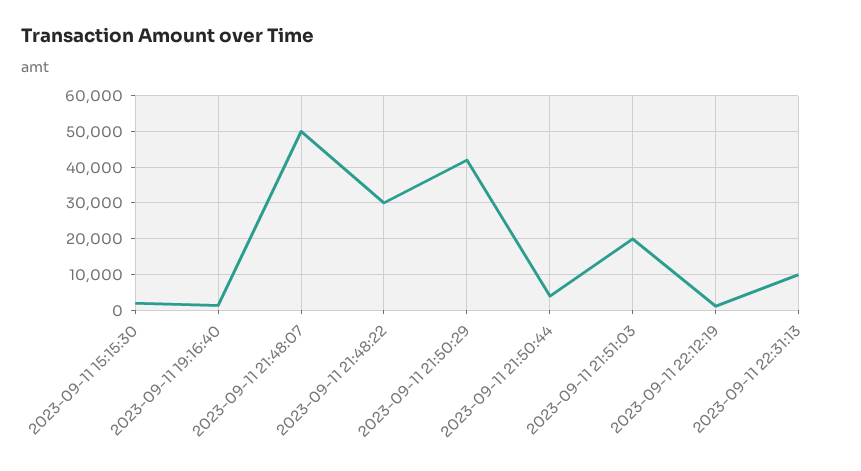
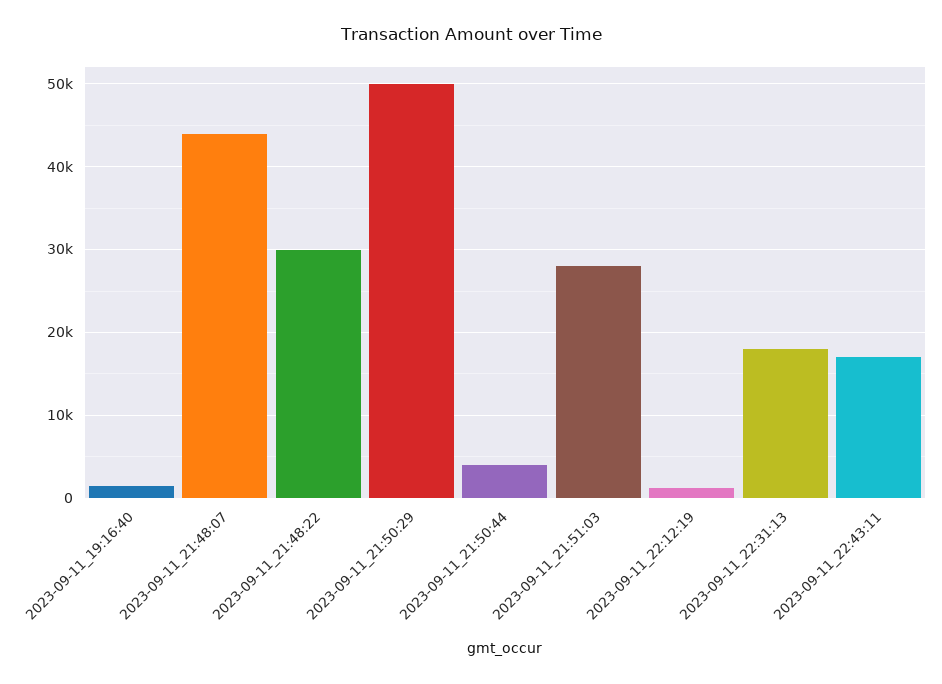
2023-09-11 15:15:30: 2000 -> none
2023-09-11 21:48:07: 50000 -> 44000
2023-09-11 21:50:29: 42000 -> 50000
2023-09-11 21:51:03: 20000 -> 28000
2023-09-11 22:31:13: 10000 -> 18000
2023-09-11_22:43:11: none -> 17000

